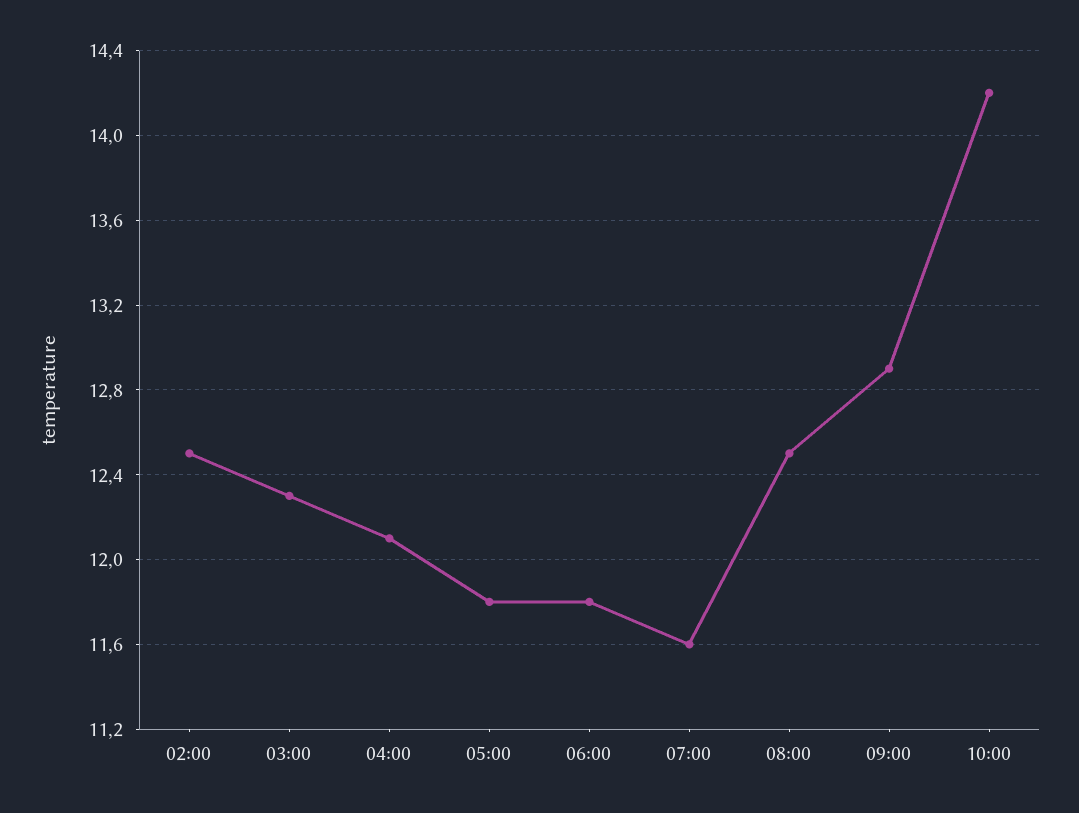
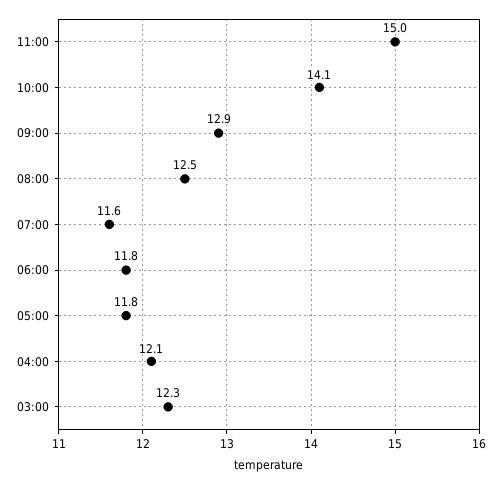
02:00: 12.5 -> none
10:00: 14.2 -> 14.1
11:00: none -> 15

